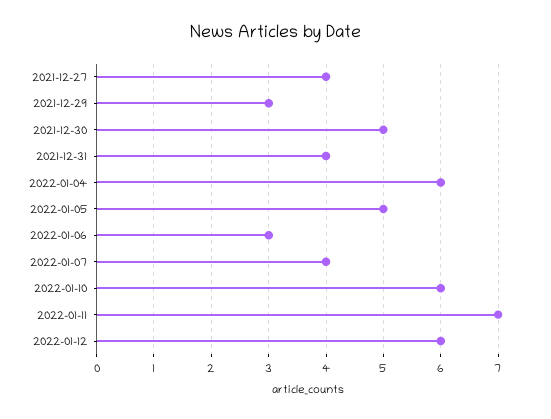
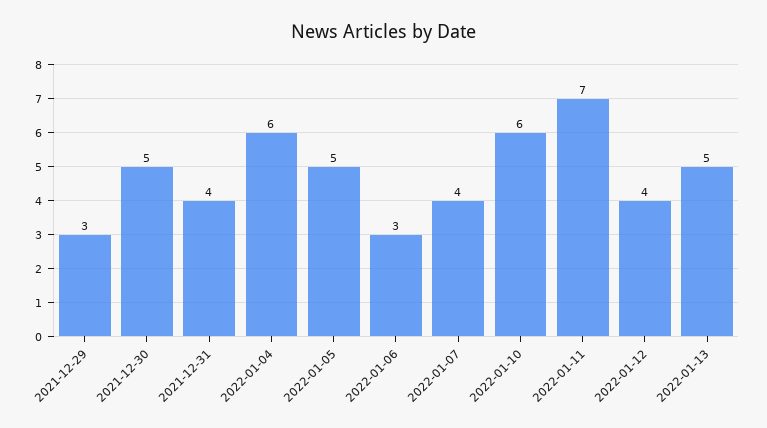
2021-12-27: 4 -> none
2022-01-12: 6 -> 4
2022-01-13: none -> 5

